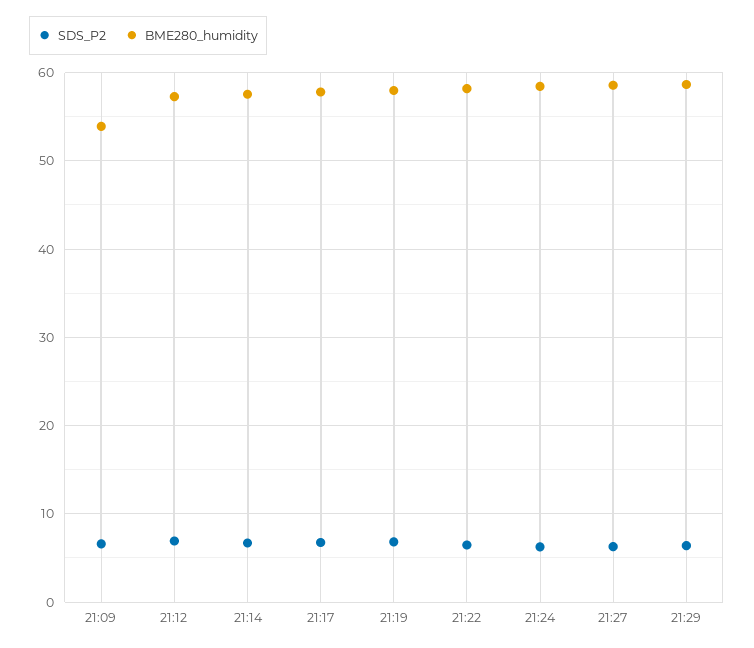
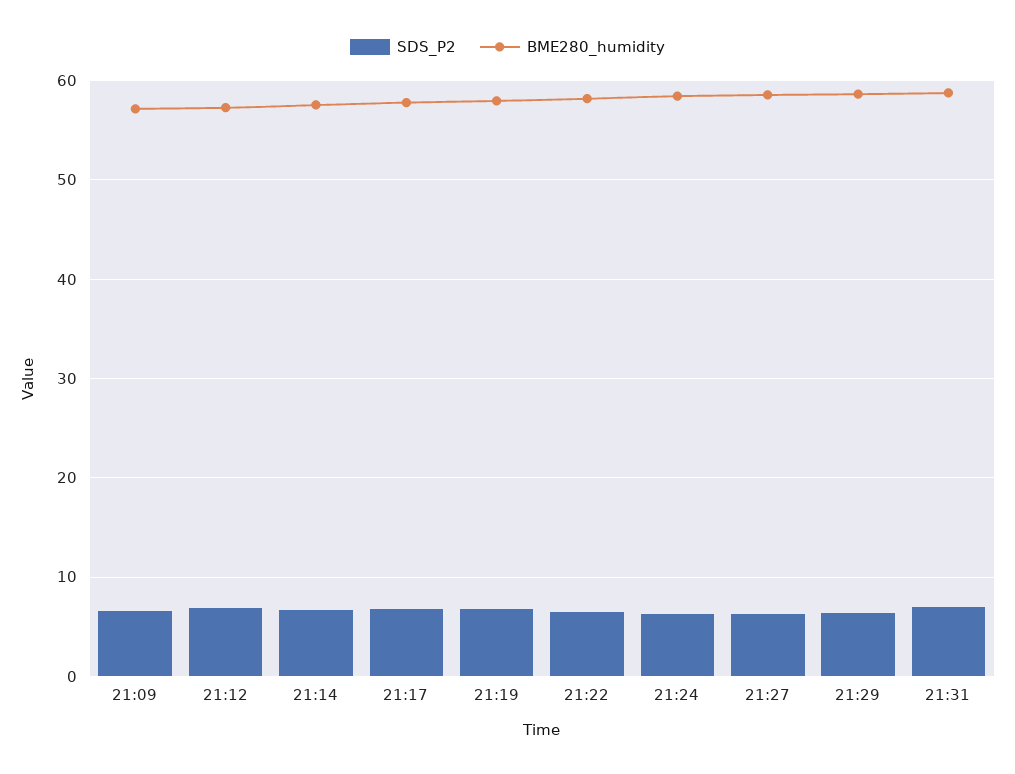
BME280_humidity, 21:09: 54 -> 57
SDS_P2, 21:31: none -> 7
BME280_humidity, 21:31: none -> 59

